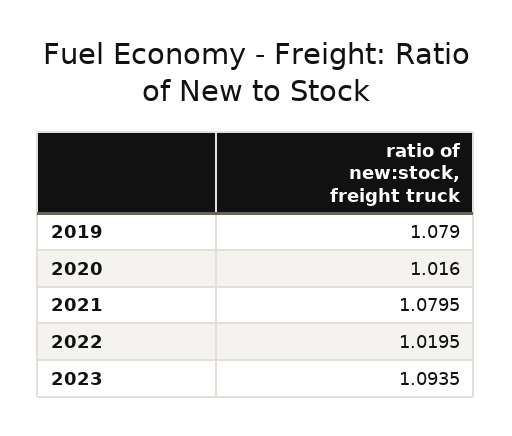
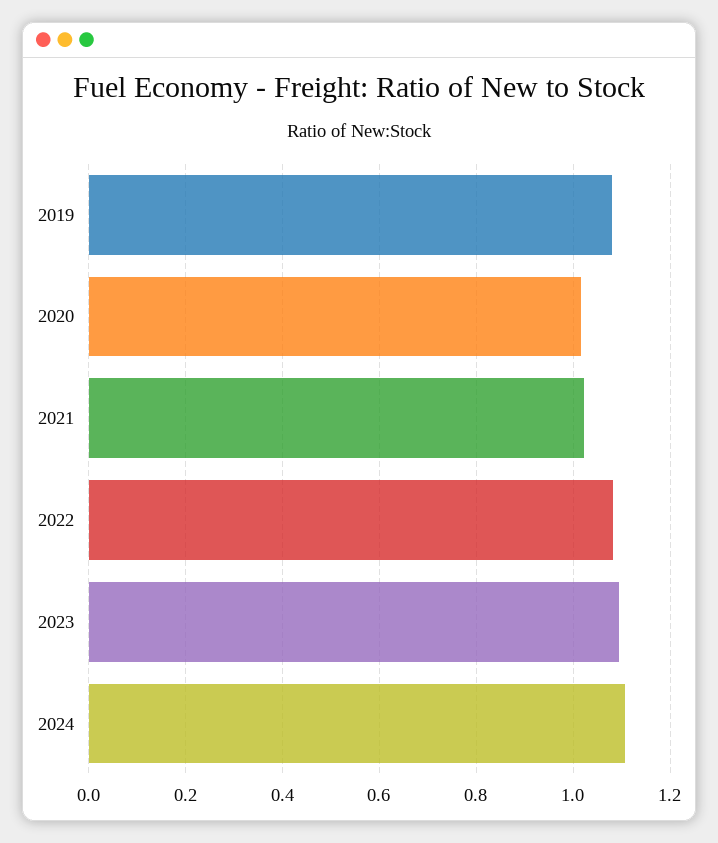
2021: 1.0795 -> 1.02
2022: 1.0195 -> 1.08
2024: none -> 1.1

